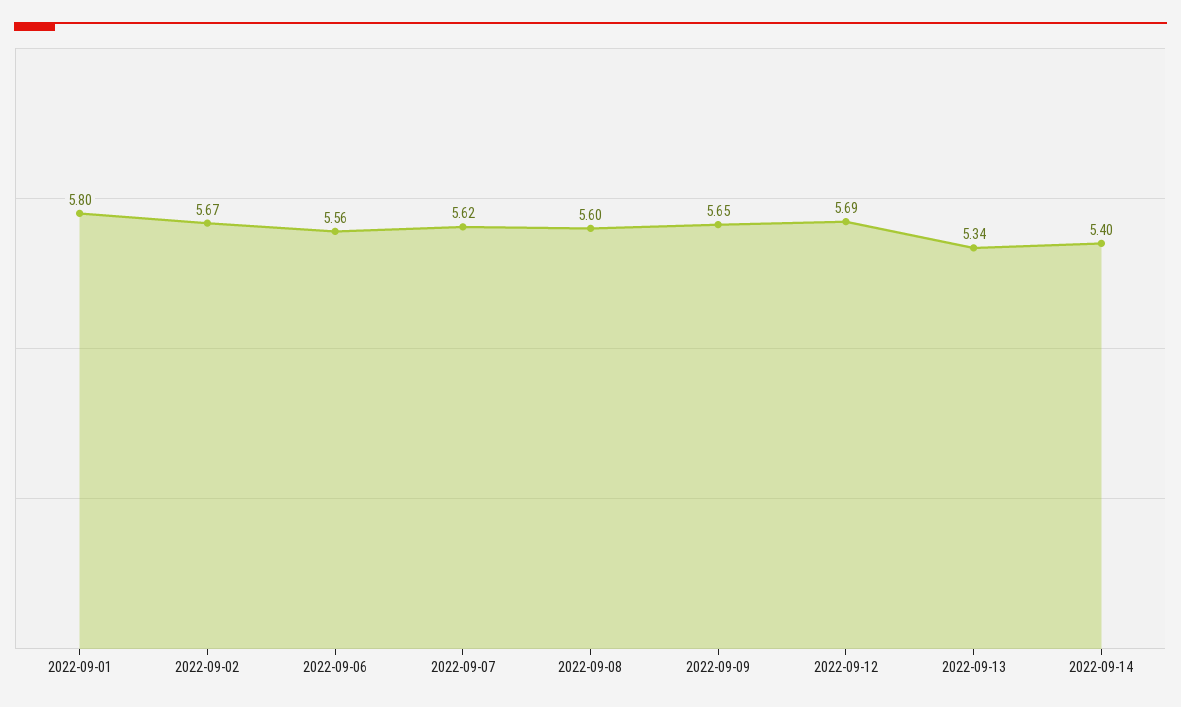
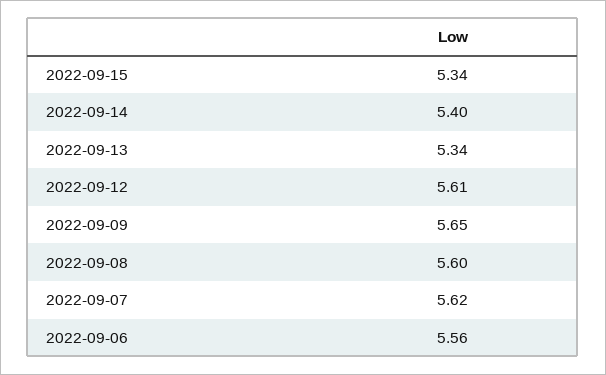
2022-09-01: 5.8 -> none
2022-09-02: 5.67 -> none
2022-09-12: 5.69 -> 5.61
2022-09-15: none -> 5.34

